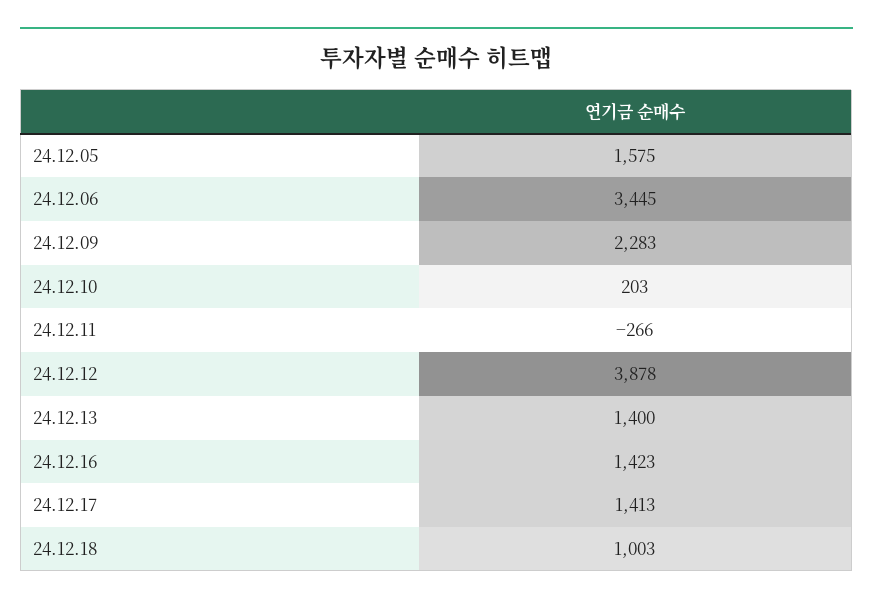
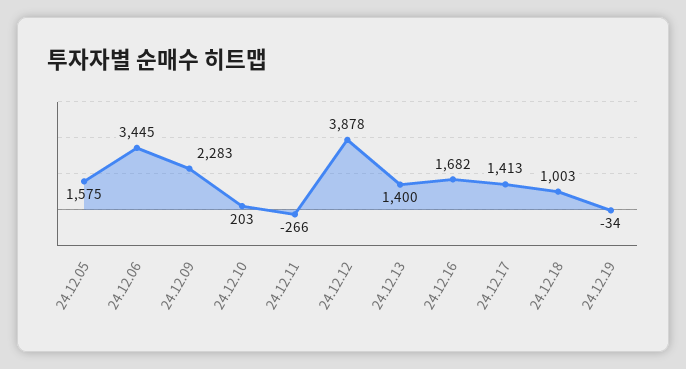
24.12.16: 1423 -> 1682
24.12.19: none -> -34

